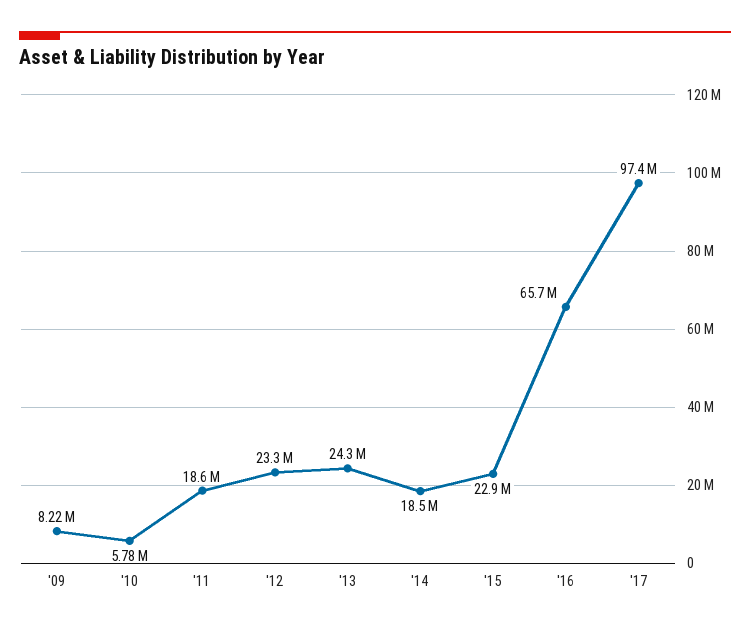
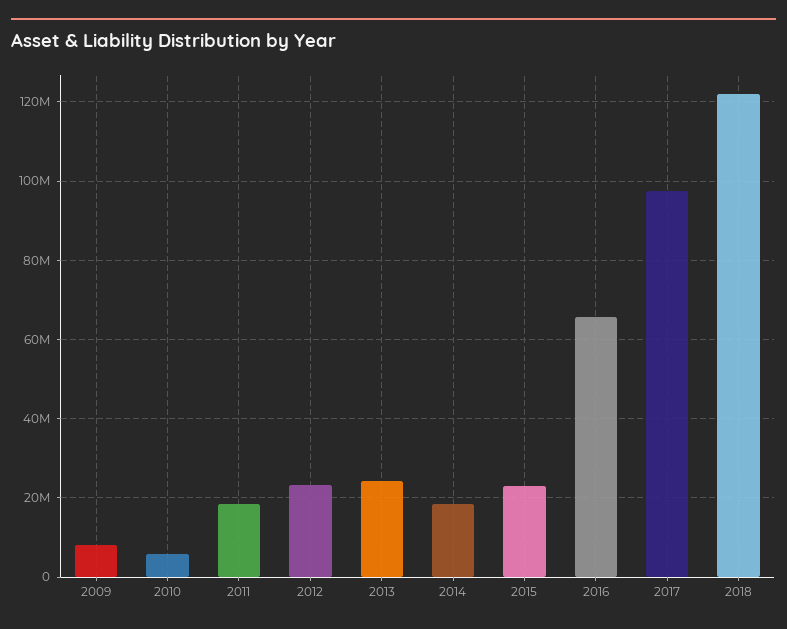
2018: none -> 122000000

